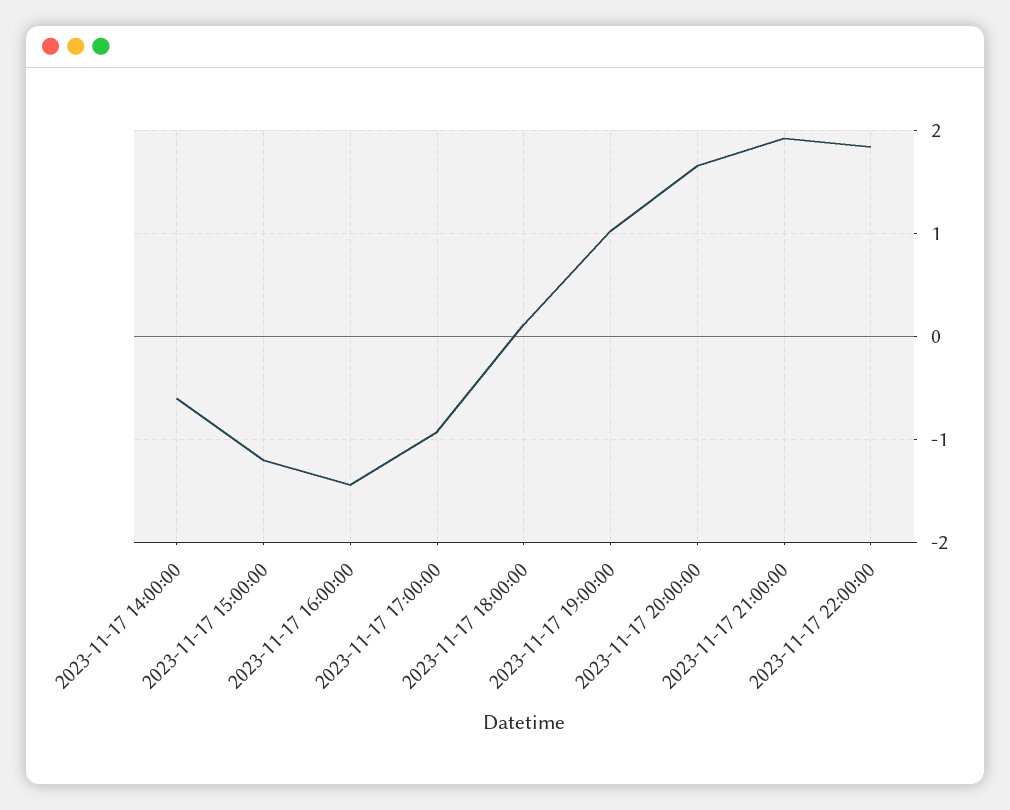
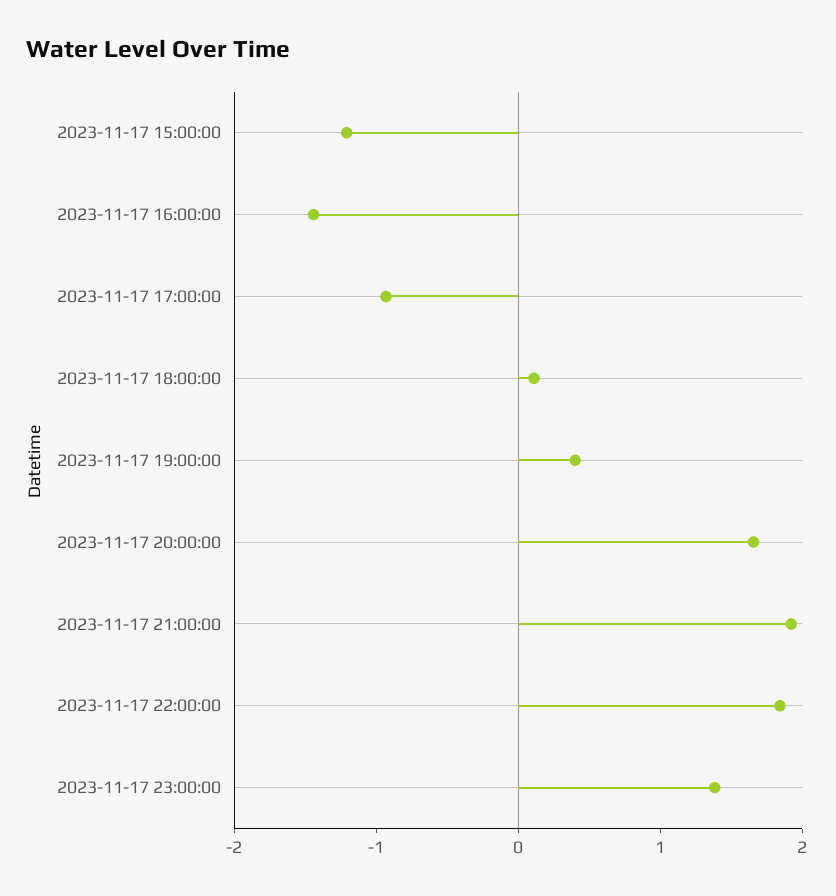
2023-11-17 14:00:00: -0.6 -> none
2023-11-17 19:00:00: 1 -> 0.4
2023-11-17 23:00:00: none -> 1.4

